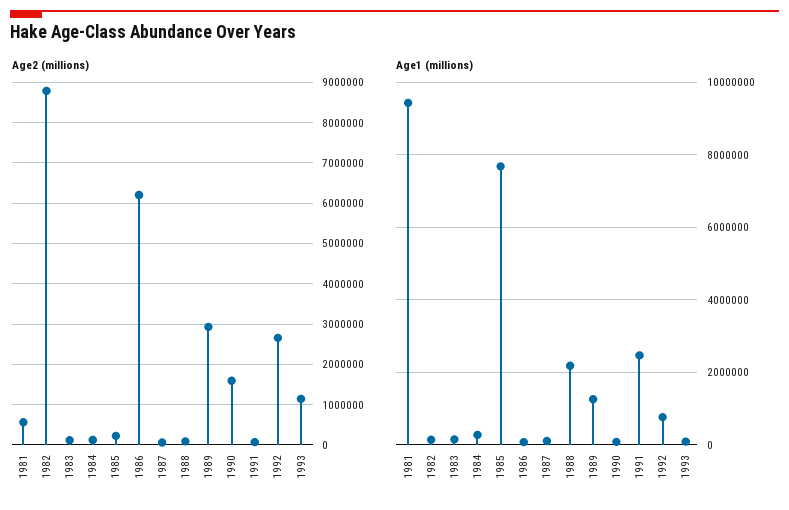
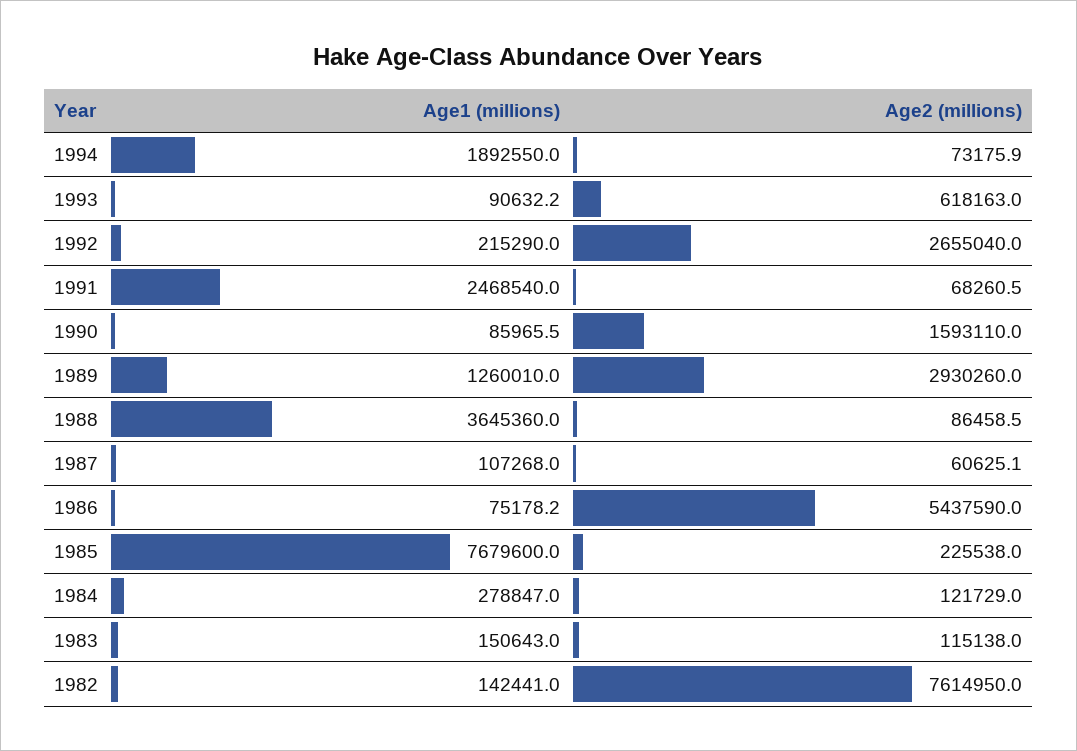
Age2 (millions), 1981: 600000 -> none
Age2 (millions), 1982: 8800000 -> 7614950
Age2 (millions), 1986: 6200000 -> 5437590
Age2 (millions), 1993: 1200000 -> 618163
Age1 (millions), 1981: 9400000 -> none
Age1 (millions), 1988: 2200000 -> 3645360
Age1 (millions), 1992: 800000 -> 215290
Age1 (millions), 1994: none -> 1892550
Age2 (millions), 1994: none -> 73175.9

